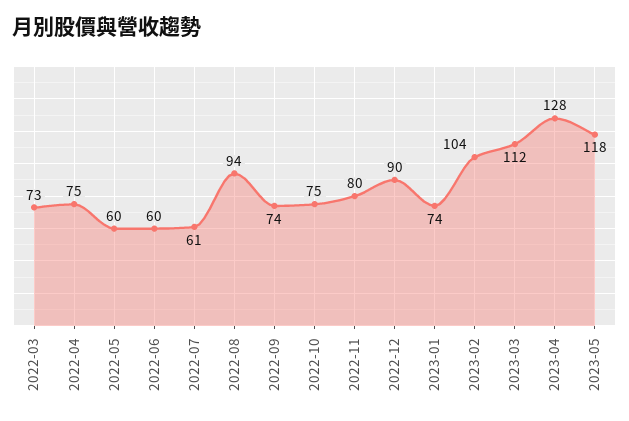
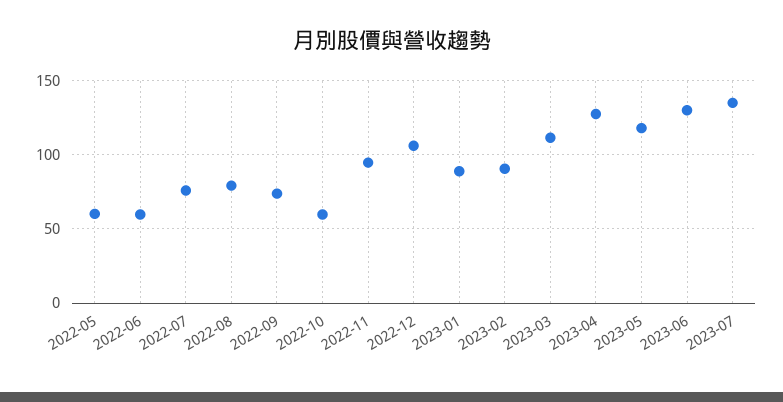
2022-03: 73 -> none
2022-04: 75 -> none
2022-07: 61 -> 75
2022-08: 94 -> 80
2022-10: 75 -> 60
2022-11: 80 -> 95
2022-12: 90 -> 105
2023-01: 74 -> 90
2023-02: 104 -> 90
2023-06: none -> 130
2023-07: none -> 135

